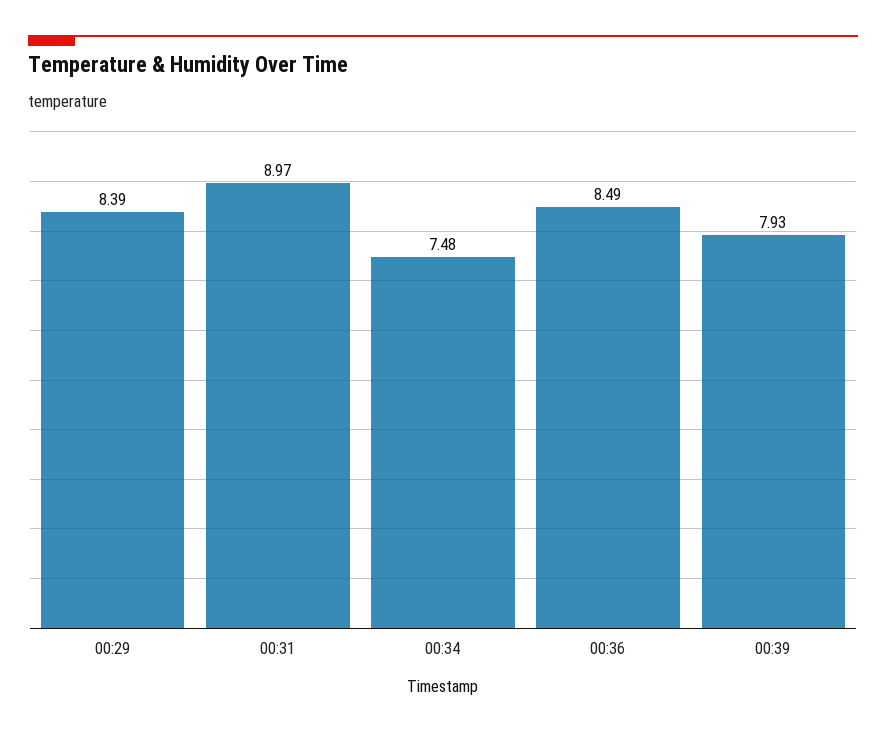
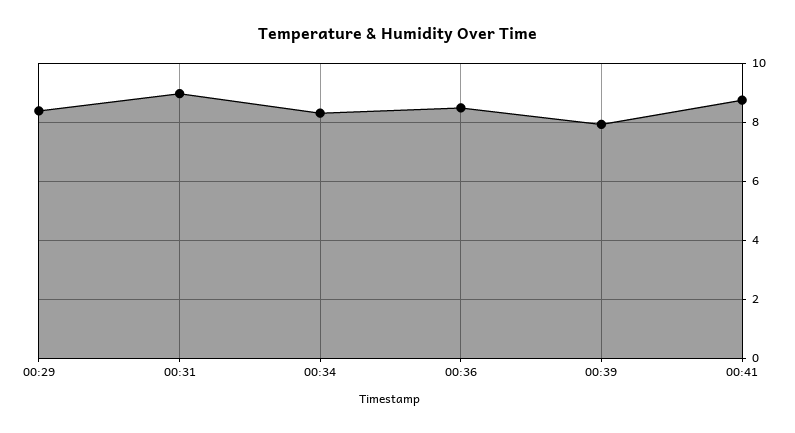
00:34: 7.48 -> 8.25
00:41: none -> 8.75

